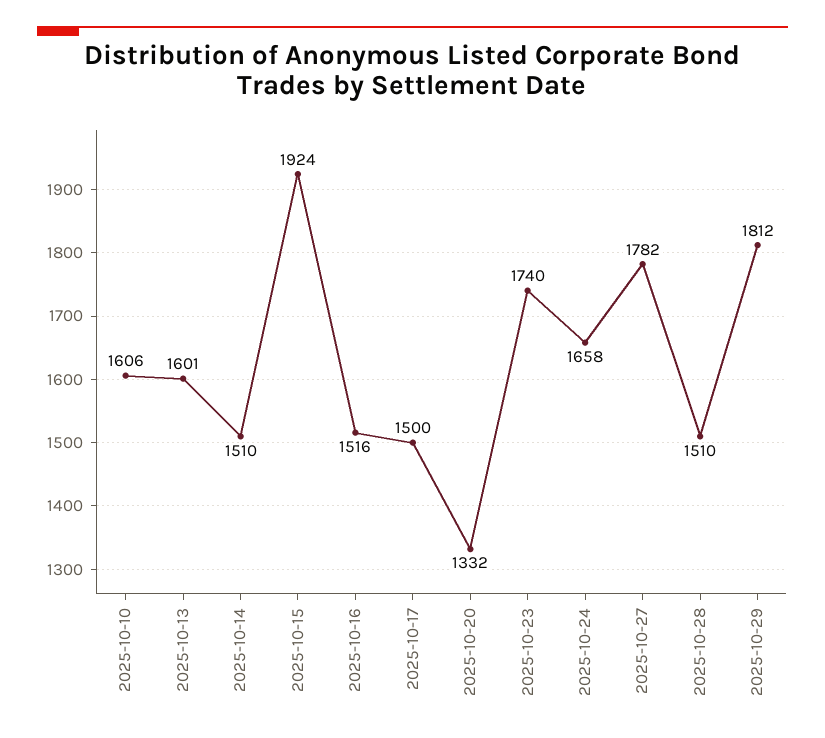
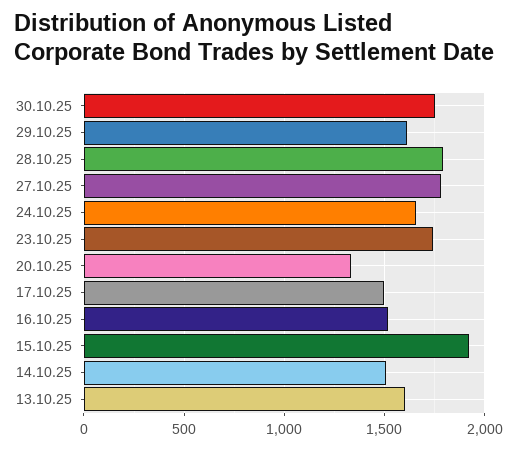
2025-10-10: 1606 -> none
2025-10-28: 1510 -> 1800
2025-10-29: 1812 -> 1600
30.10.25: none -> 1750

